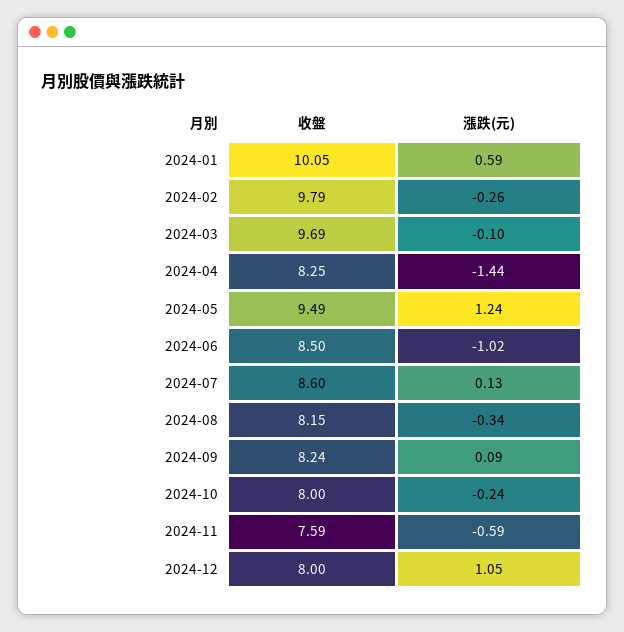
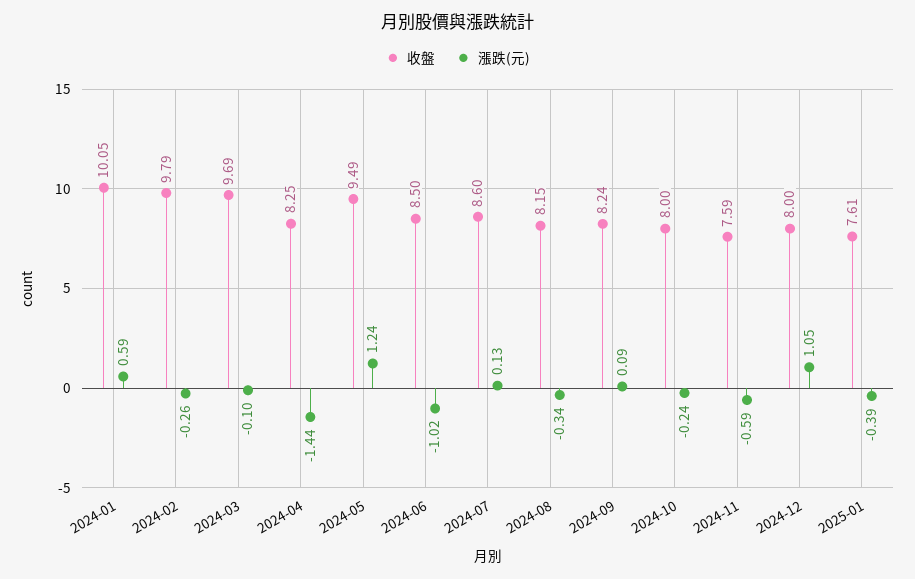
收盤, 2025-01: none -> 7.61
漲跌(元), 2025-01: none -> -0.39

